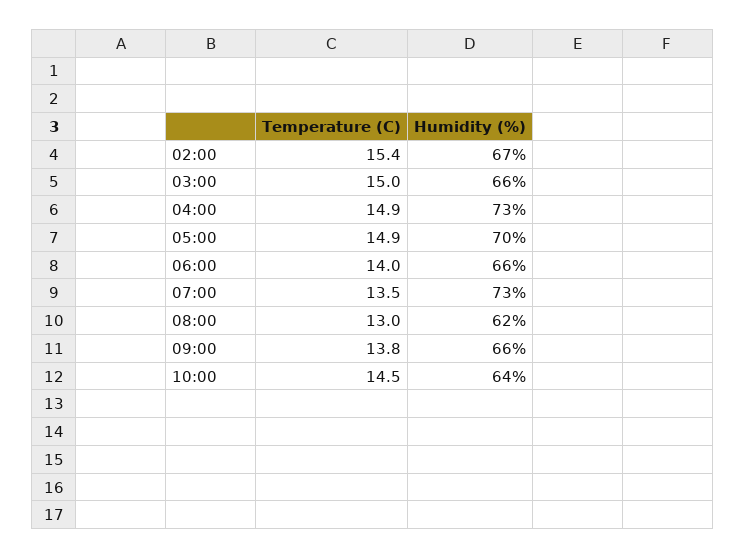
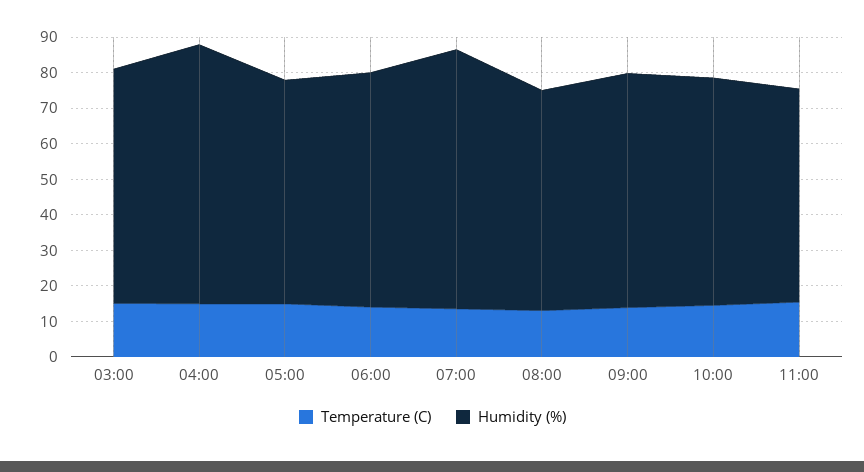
Temperature (C), 02:00: 15.4 -> none
Humidity (%), 02:00: 67 -> none
Humidity (%), 05:00: 70 -> 62.5
Temperature (C), 11:00: none -> 15
Humidity (%), 11:00: none -> 60

